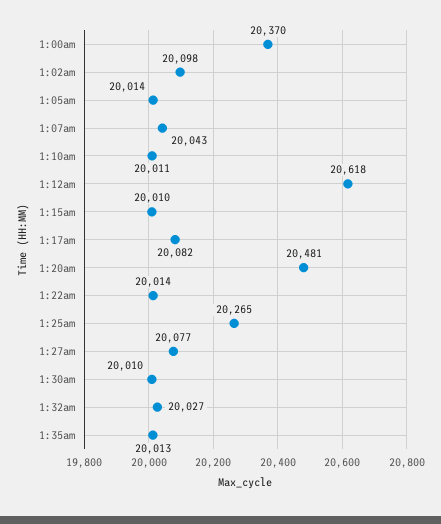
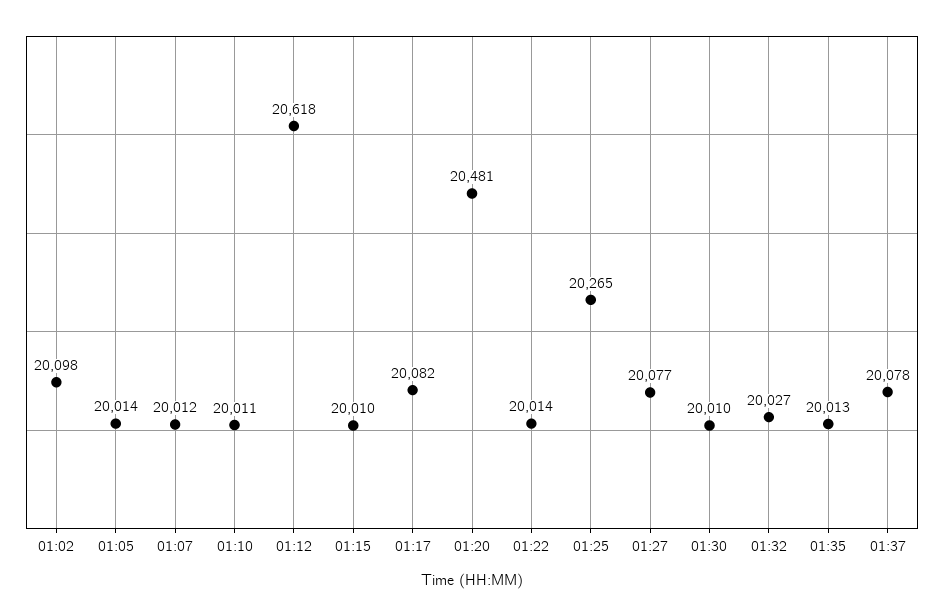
1:00am: 20370 -> none
1:07am: 20043 -> 20012
01:37: none -> 20078

